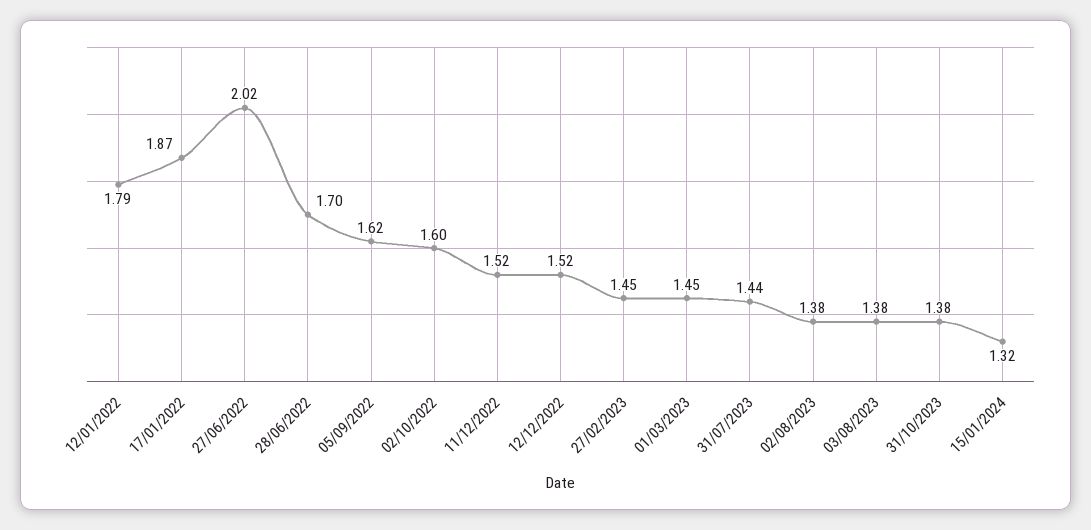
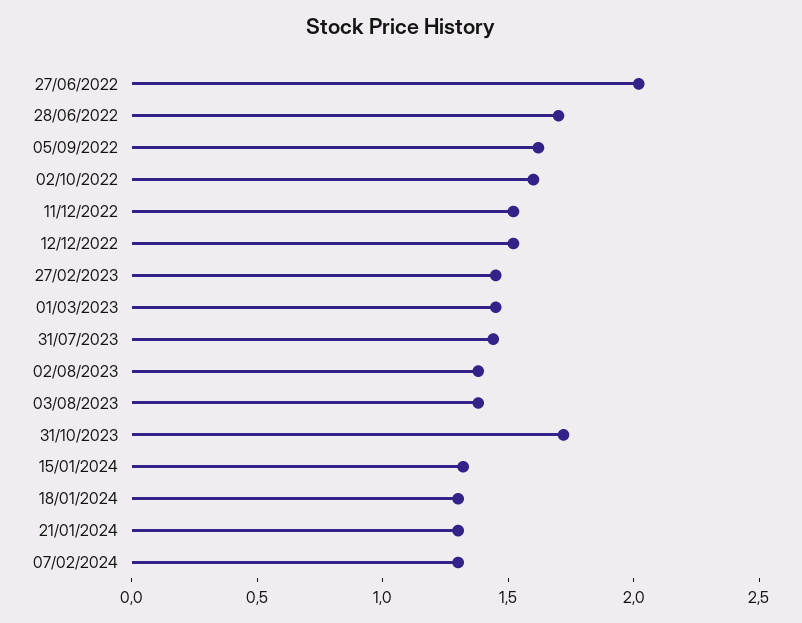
12/01/2022: 1.79 -> none
17/01/2022: 1.87 -> none
31/10/2023: 1.38 -> 1.7
18/01/2024: none -> 1.3
21/01/2024: none -> 1.3
07/02/2024: none -> 1.3

